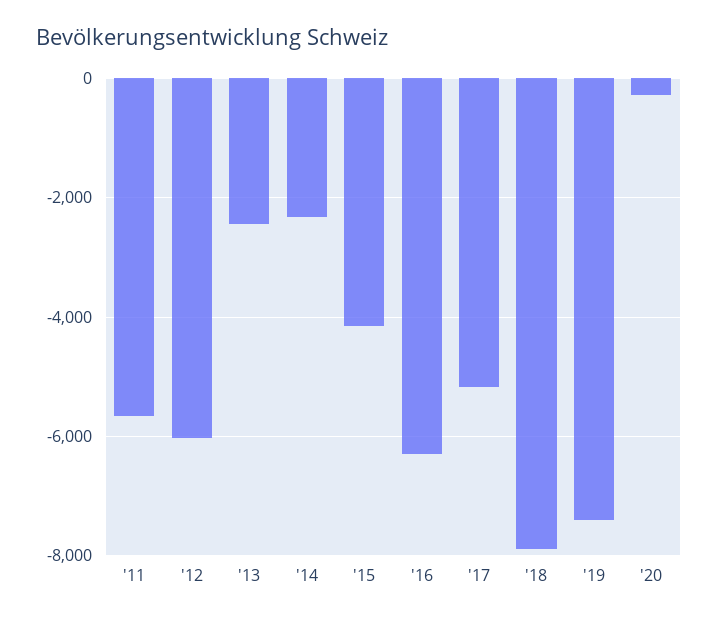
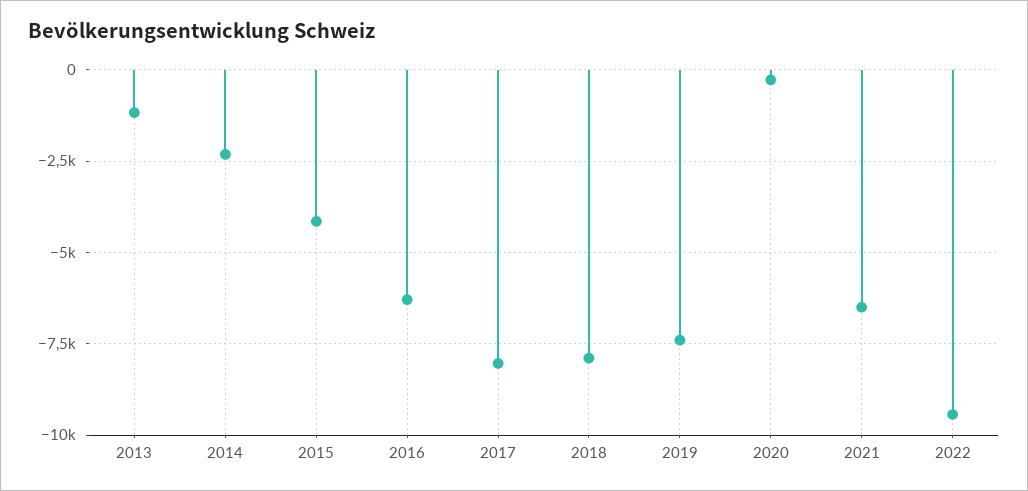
'11: -5600 -> none
'12: -6000 -> none
'13: -2400 -> -1250
'17: -5200 -> -8000
2021: none -> -6500
2022: none -> -9500

